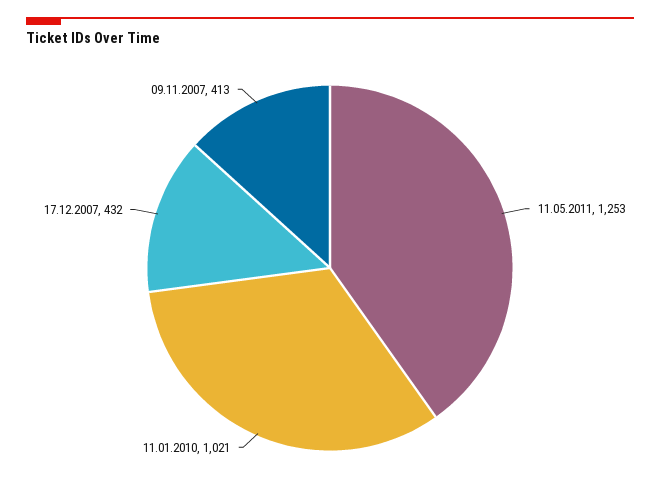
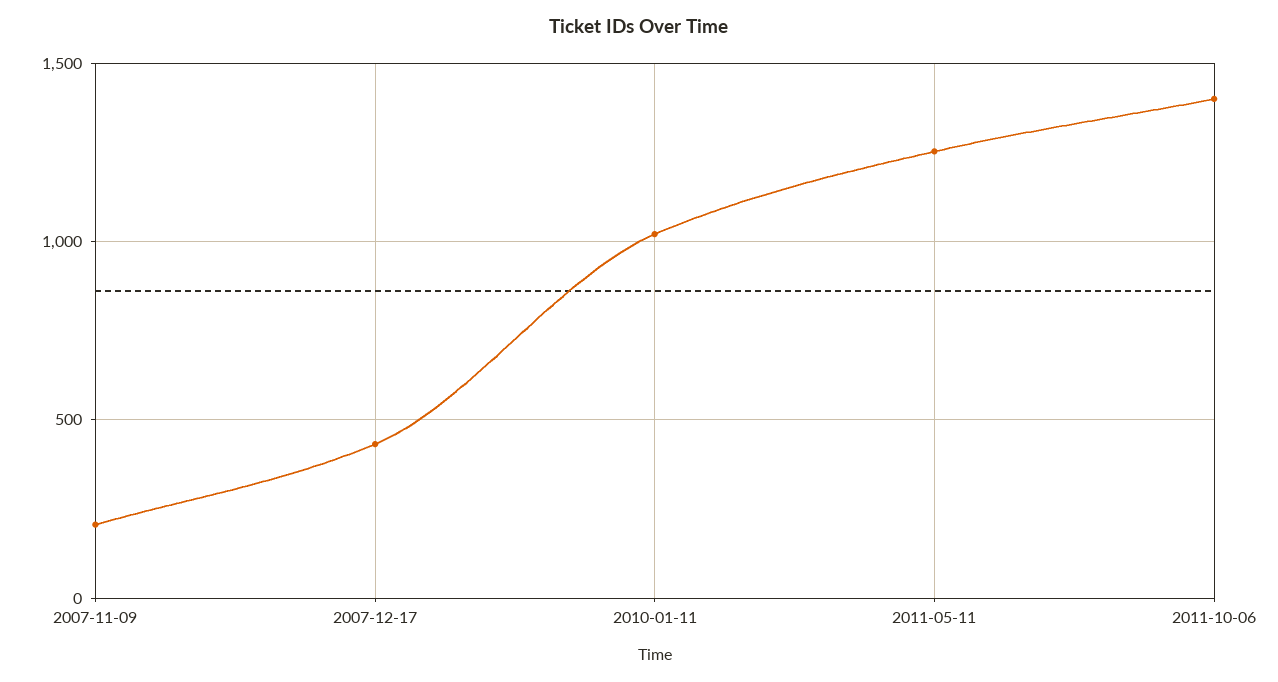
09.11.2007: 413 -> 200
2011-10-06: none -> 1400

